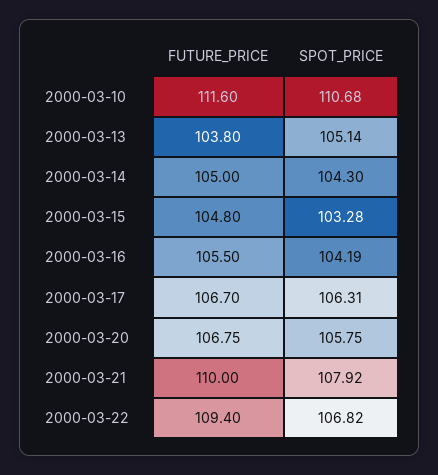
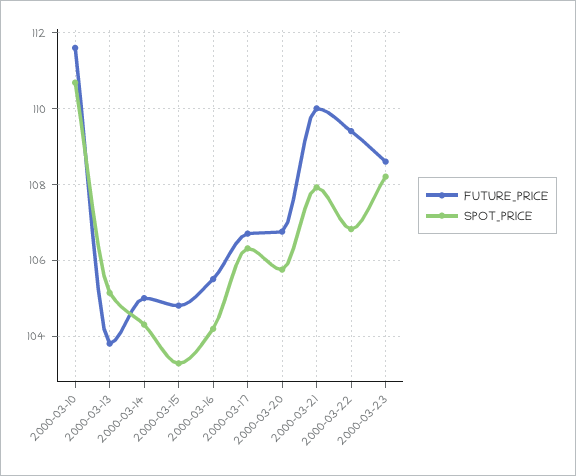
FUTURE_PRICE, 2000-03-23: none -> 108.6
SPOT_PRICE, 2000-03-23: none -> 108.2

